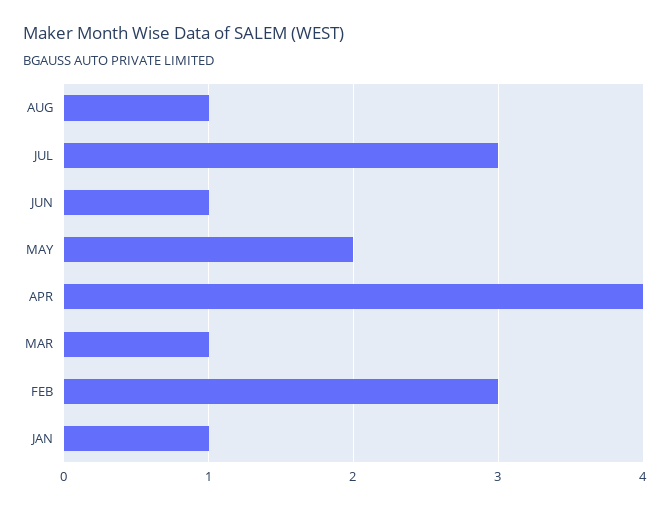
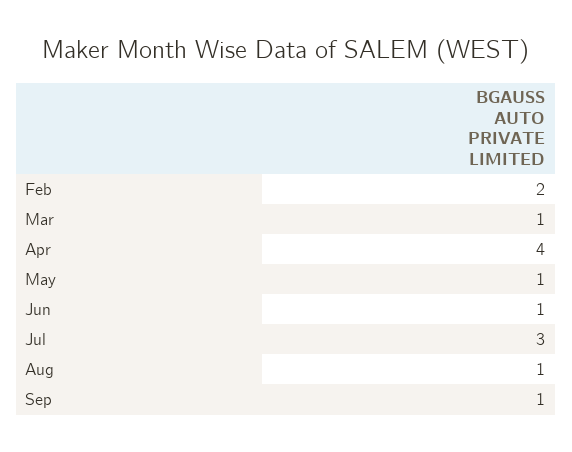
MAY: 2 -> 1
FEB: 3 -> 2
JAN: 1 -> none
Sep: none -> 1

